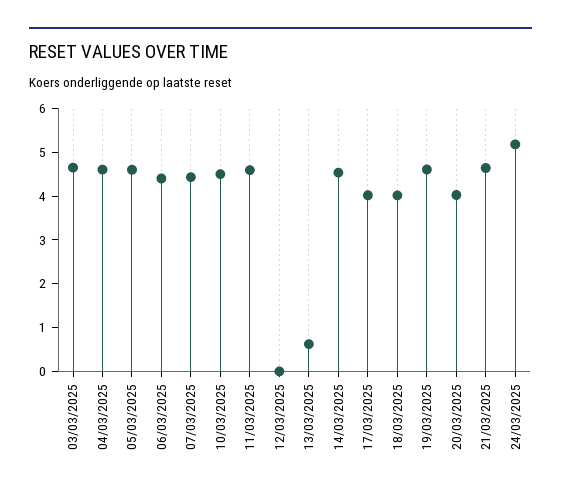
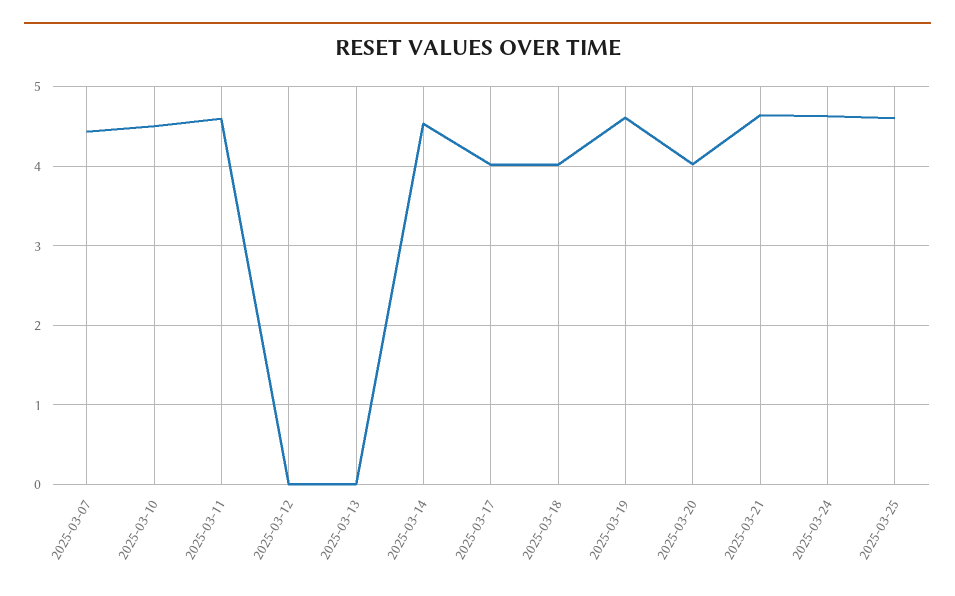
03/03/2025: 4.6 -> none
04/03/2025: 4.6 -> none
05/03/2025: 4.6 -> none
06/03/2025: 4.4 -> none
13/03/2025: 0.6 -> 0
24/03/2025: 5.2 -> 4.6
2025-03-25: none -> 4.6

